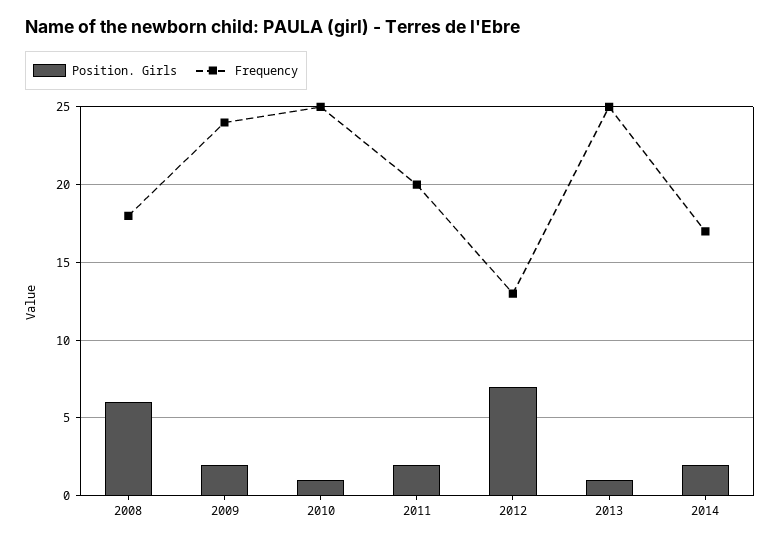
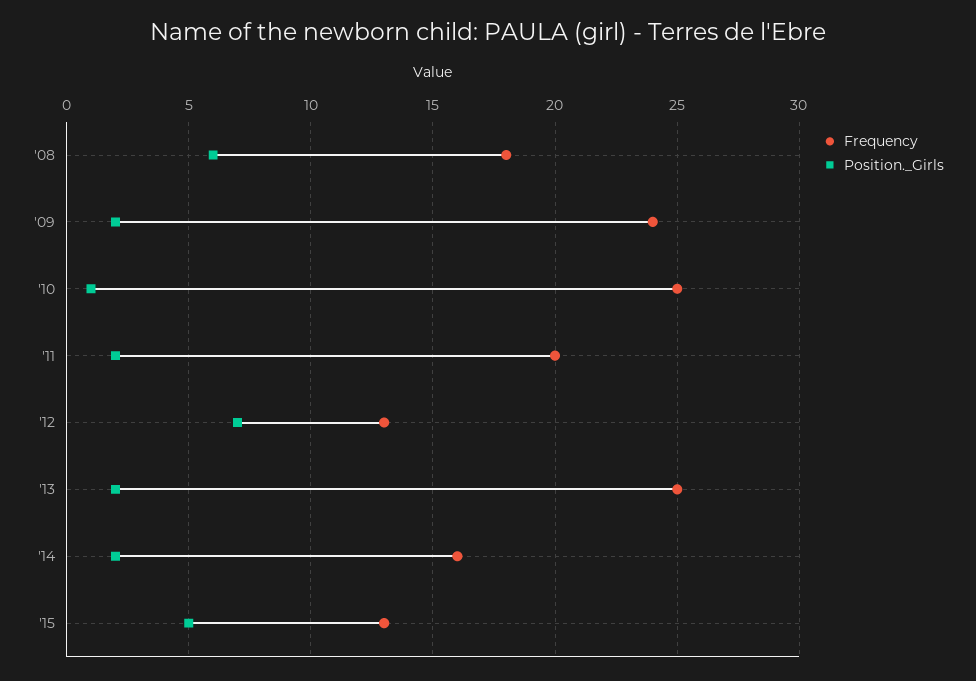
Position. Girls, 2013: 1 -> 2
Frequency, 2014: 17 -> 16
Frequency, '15: none -> 13
Position. Girls, '15: none -> 5

